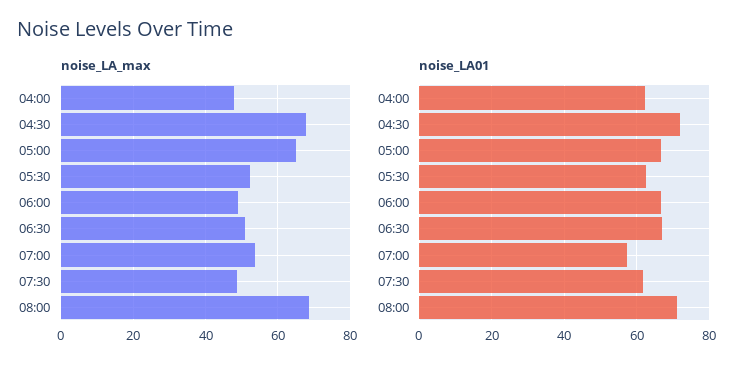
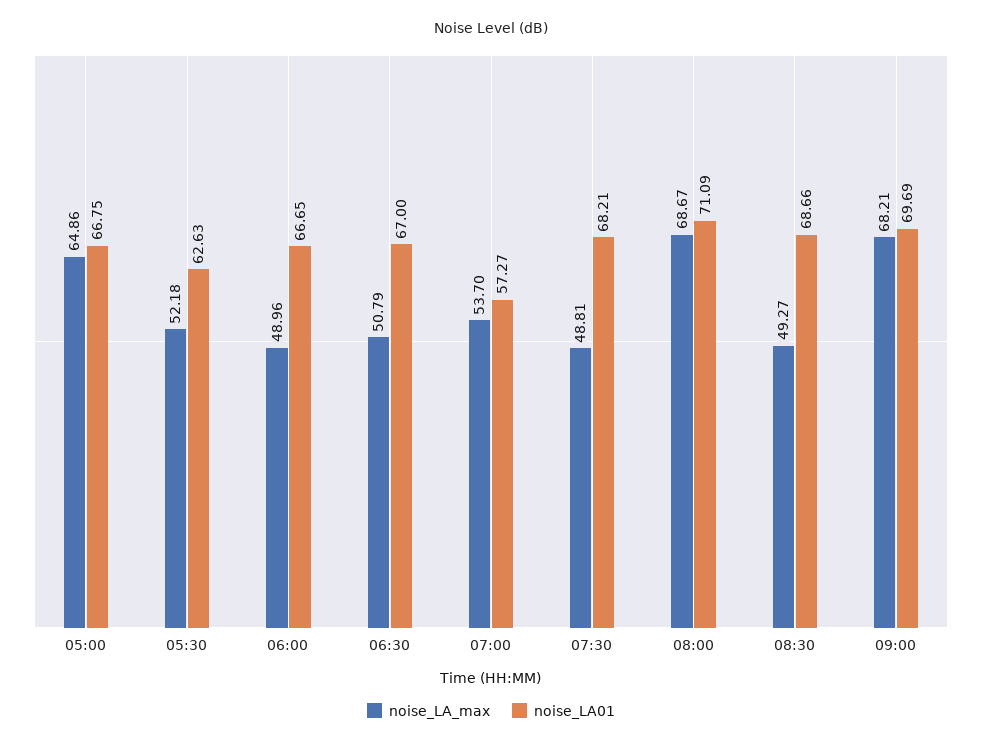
noise_LA_max, 04:00: 48 -> none
noise_LA_max, 04:30: 68 -> none
noise_LA01, 04:00: 62 -> none
noise_LA01, 04:30: 72 -> none
noise_LA01, 07:30: 62 -> 68.21
noise_LA_max, 08:30: none -> 49.27
noise_LA01, 08:30: none -> 68.66
noise_LA_max, 09:00: none -> 68.21
noise_LA01, 09:00: none -> 69.69

